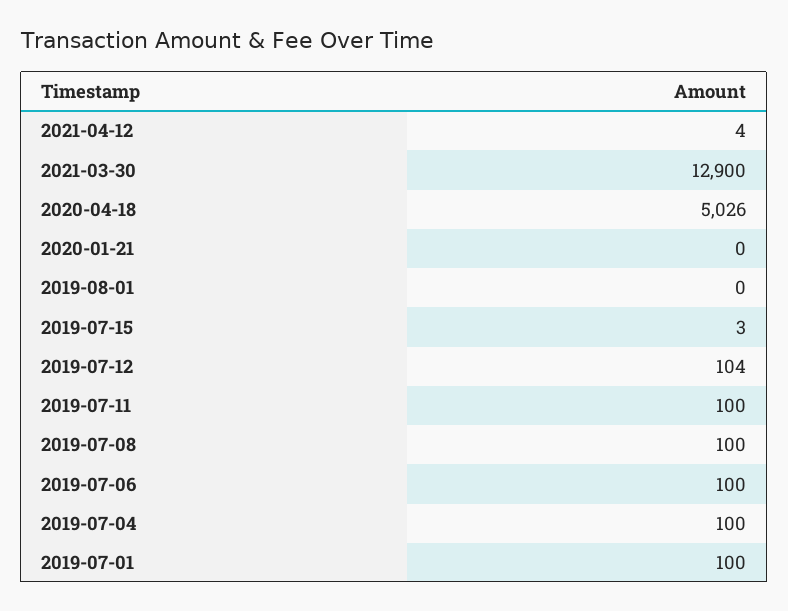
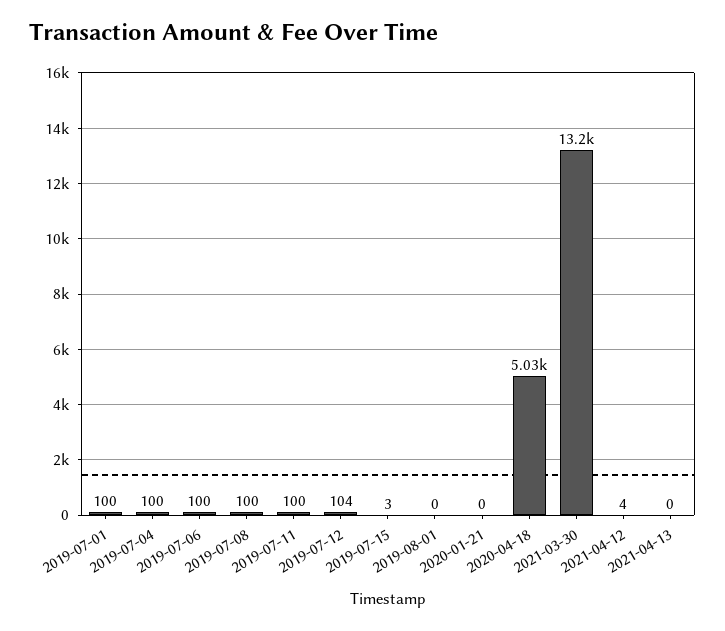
2021-03-30: 12900 -> 13200
2021-04-13: none -> 0

